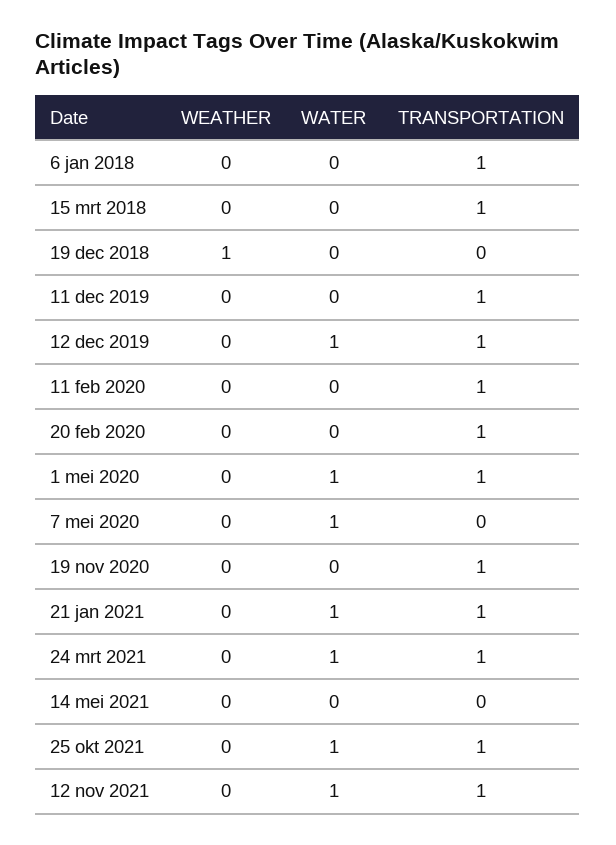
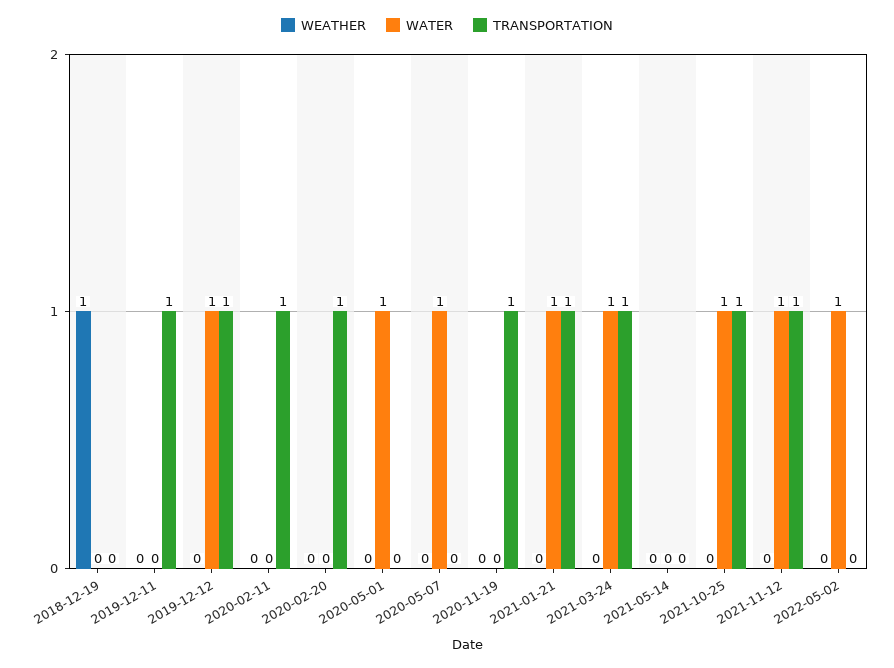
WEATHER, 6 jan 2018: 0 -> none
WATER, 6 jan 2018: 0 -> none
TRANSPORTATION, 6 jan 2018: 1 -> none
WEATHER, 15 mrt 2018: 0 -> none
WATER, 15 mrt 2018: 0 -> none
TRANSPORTATION, 15 mrt 2018: 1 -> none
TRANSPORTATION, 1 mei 2020: 1 -> 0
WEATHER, 2022-05-02: none -> 0
WATER, 2022-05-02: none -> 1
TRANSPORTATION, 2022-05-02: none -> 0

